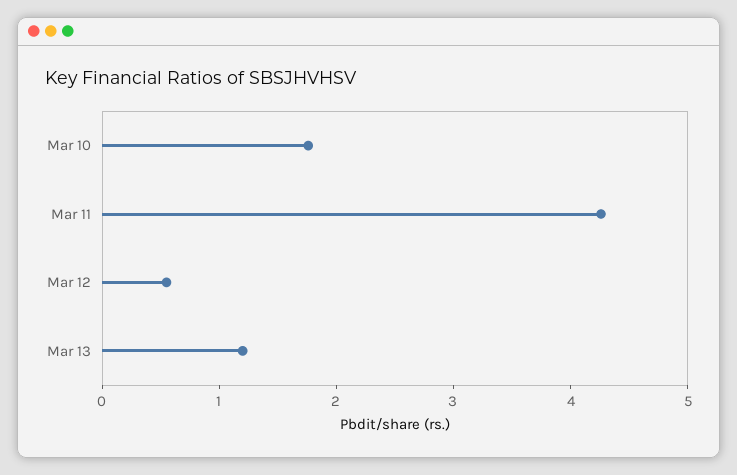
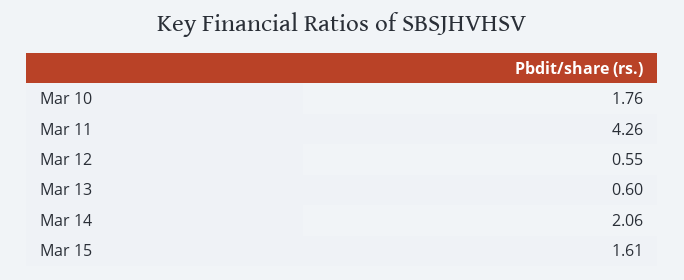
Mar 13: 1.2 -> 0.6
Mar 14: none -> 2.06
Mar 15: none -> 1.61

